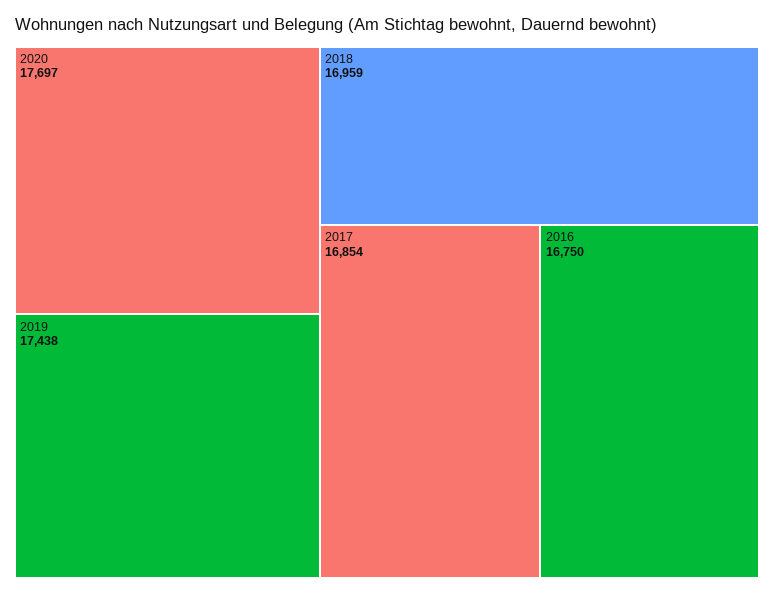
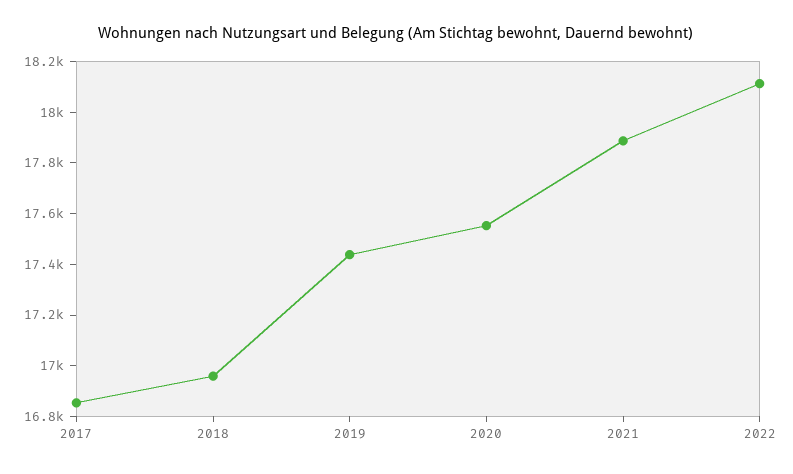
2020: 17697 -> 17550
2016: 16750 -> none
2021: none -> 17900
2022: none -> 18100

